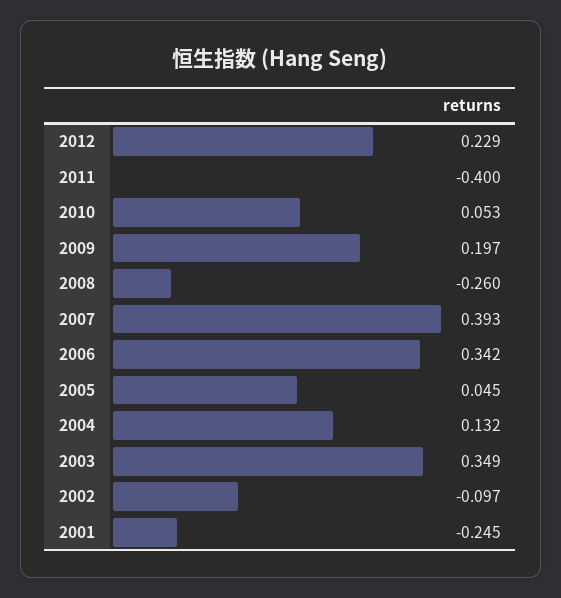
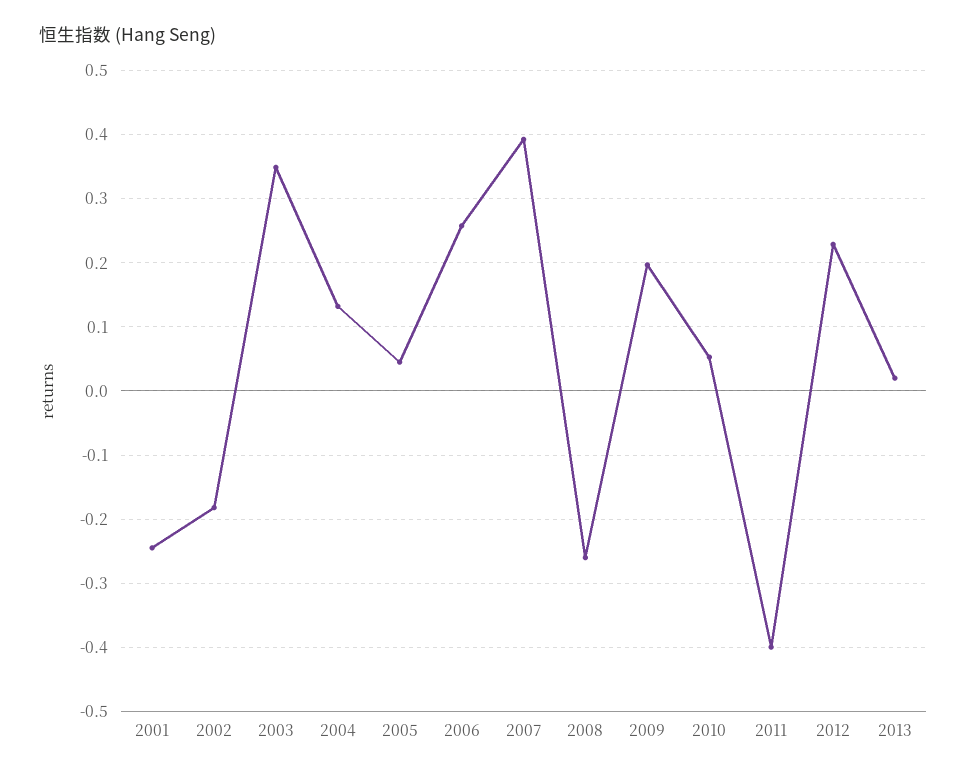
2006: 0.342 -> 0.26
2002: -0.097 -> -0.18
2013: none -> 0.02

